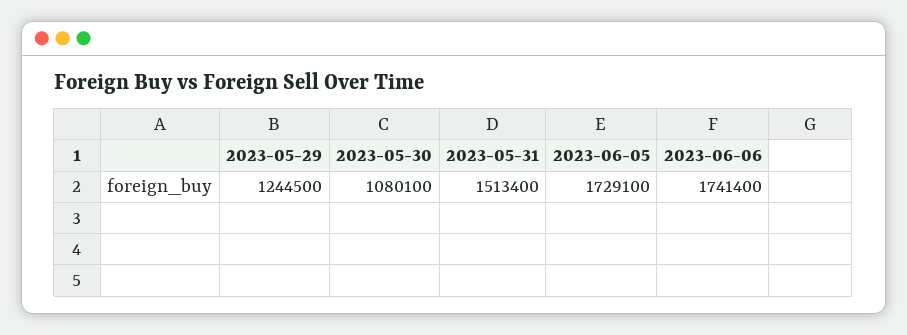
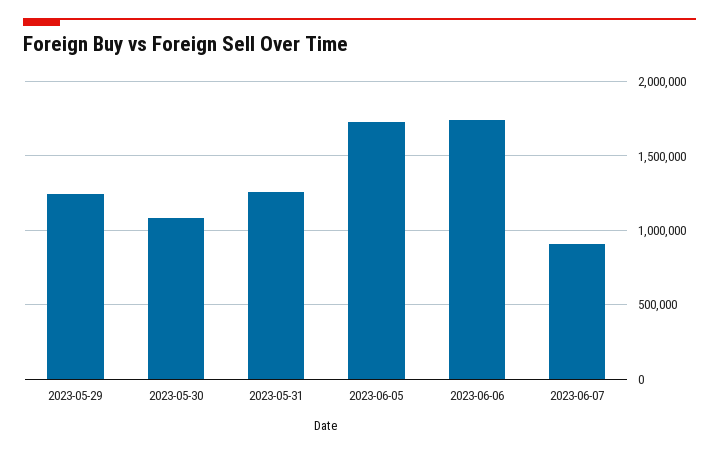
2023-05-31: 1513400 -> 1250000
2023-06-07: none -> 900000

